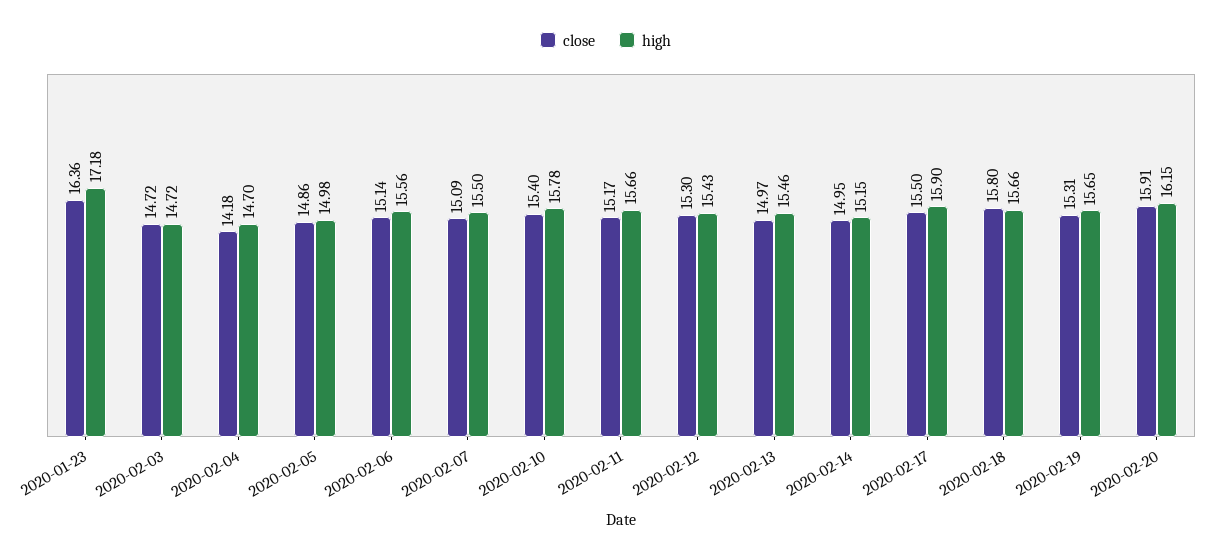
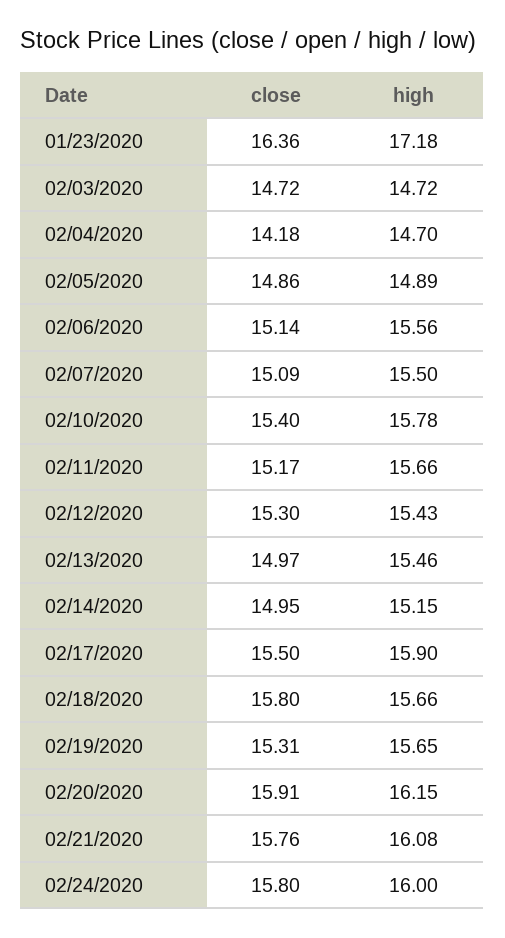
high, 2020-02-05: 14.98 -> 14.89
close, 02/21/2020: none -> 15.76
high, 02/21/2020: none -> 16.08
close, 02/24/2020: none -> 15.8
high, 02/24/2020: none -> 16

